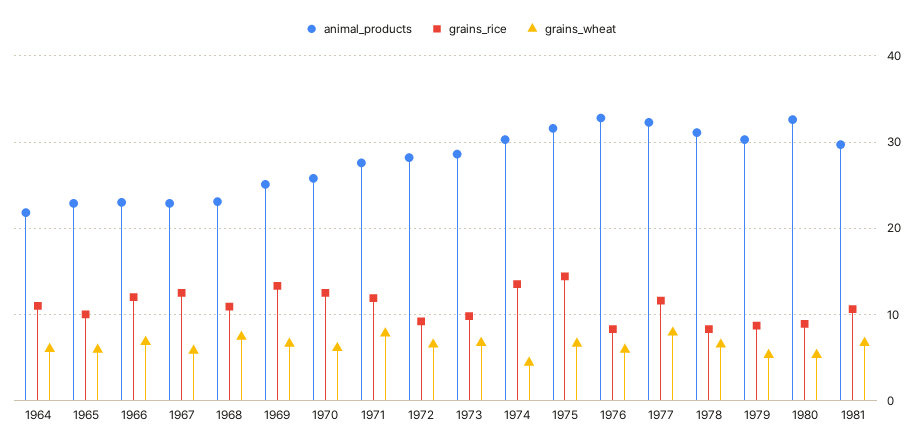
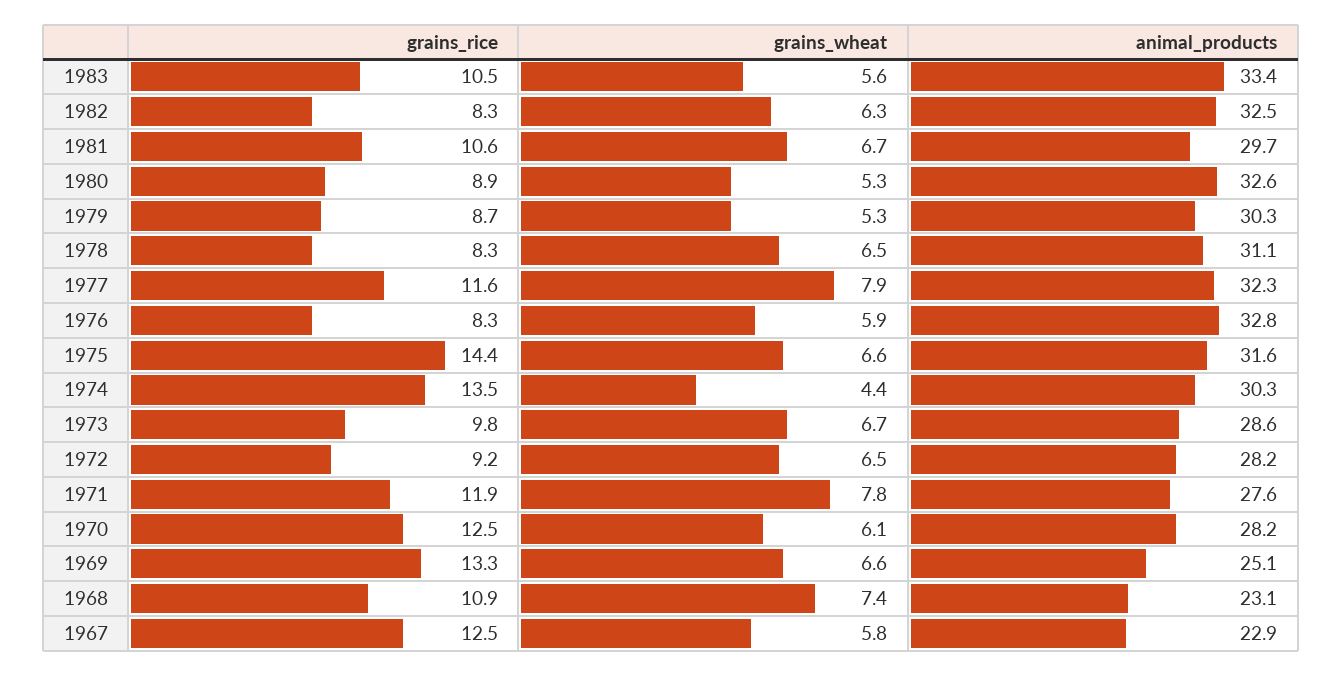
animal_products, 1964: 22 -> none
grains_rice, 1964: 11 -> none
grains_wheat, 1964: 6 -> none
animal_products, 1965: 23 -> none
grains_rice, 1965: 10 -> none
grains_wheat, 1965: 6 -> none
animal_products, 1966: 23 -> none
grains_rice, 1966: 12 -> none
grains_wheat, 1966: 7 -> none
animal_products, 1970: 26 -> 28.2
grains_rice, 1983: none -> 10.5
grains_wheat, 1983: none -> 5.6
animal_products, 1983: none -> 33.4
grains_rice, 1982: none -> 8.3
grains_wheat, 1982: none -> 6.3
animal_products, 1982: none -> 32.5

